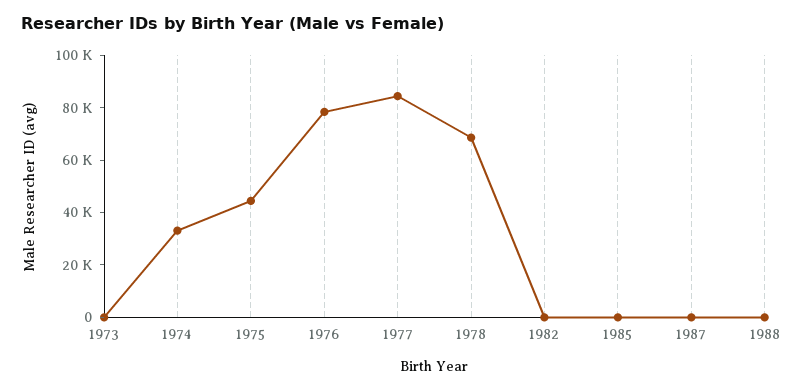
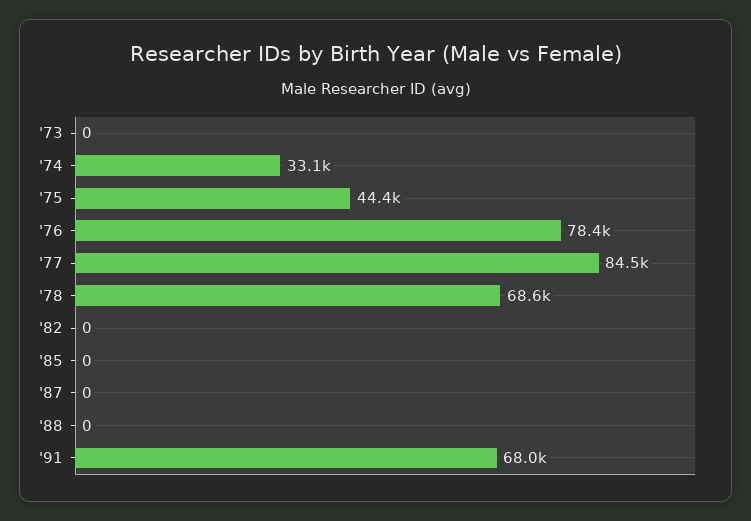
'91: none -> 68000

